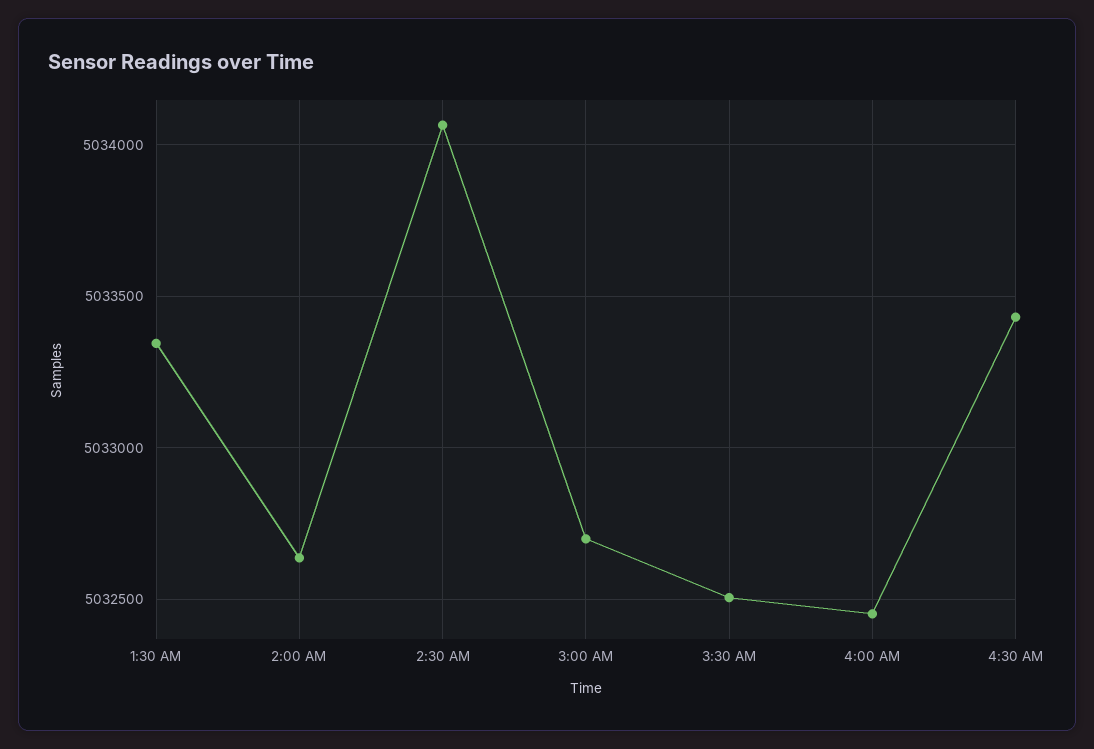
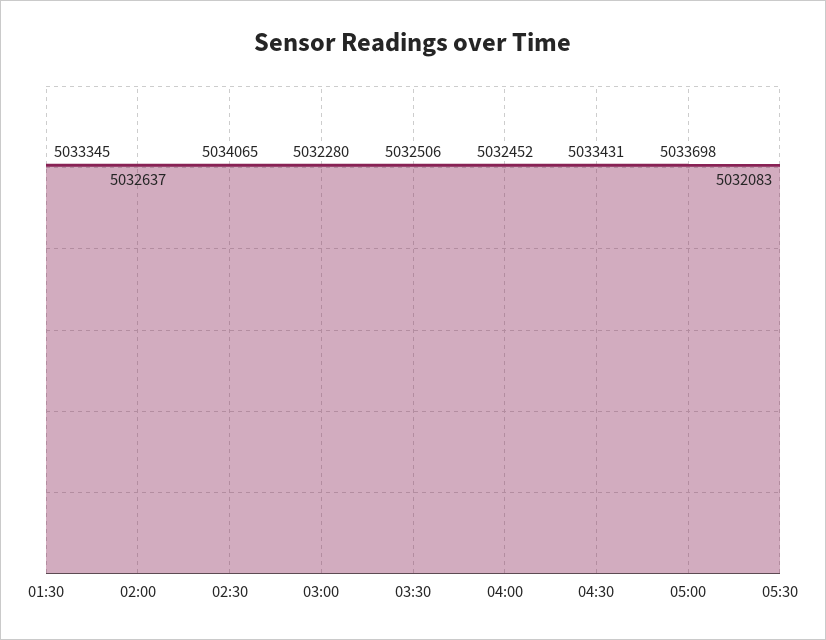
3:00 AM: 5032700 -> 5032280
05:00: none -> 5033698
05:30: none -> 5032083

